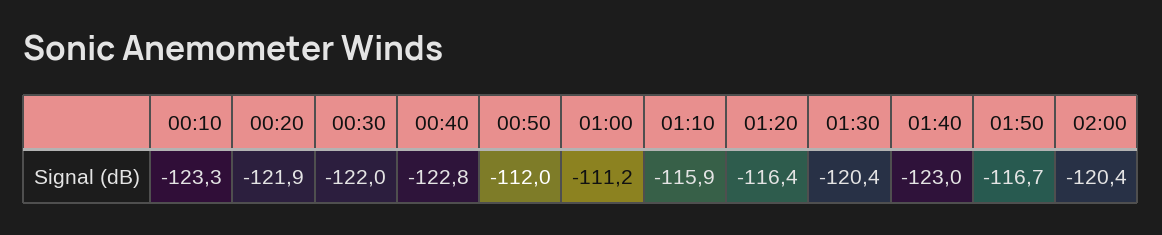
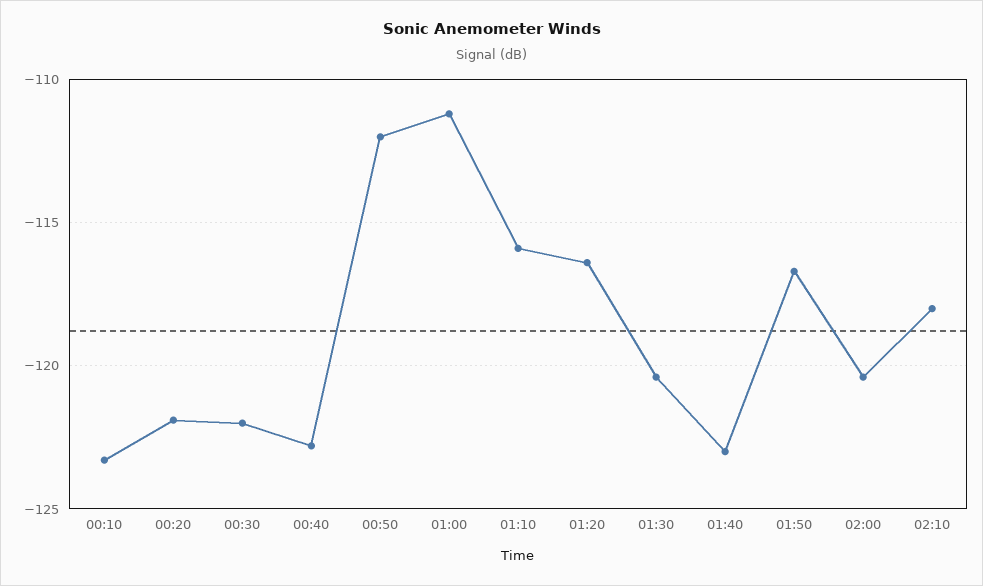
02:10: none -> -118

